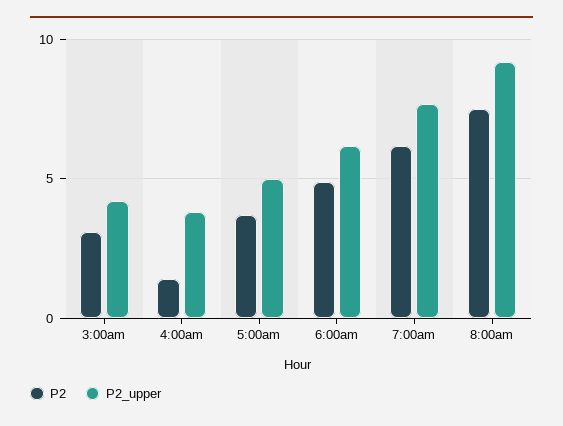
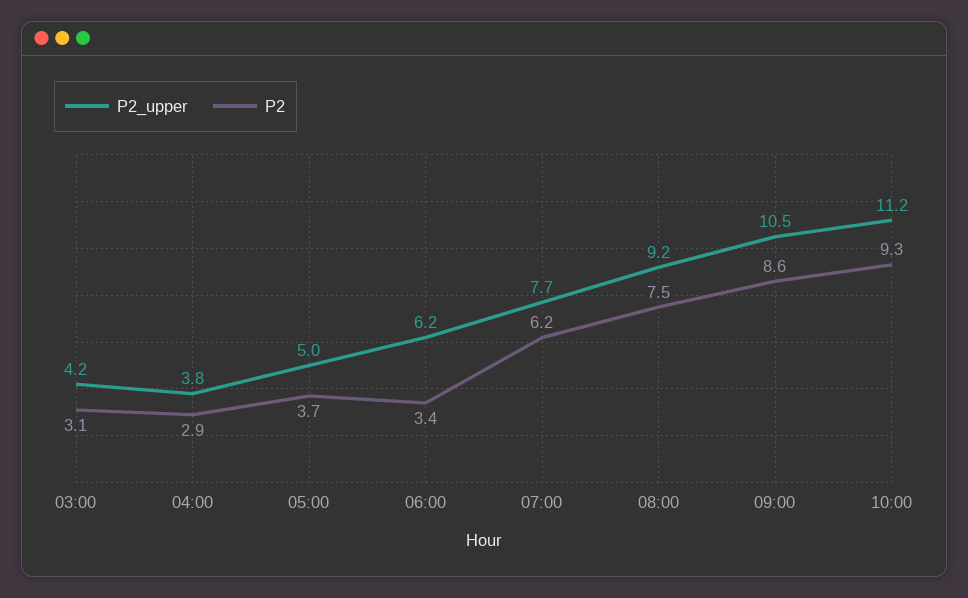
P2, 4:00am: 1.5 -> 2.9
P2, 6:00am: 5 -> 3.4
P2_upper, 09:00: none -> 10.5
P2, 09:00: none -> 8.6
P2_upper, 10:00: none -> 11.2
P2, 10:00: none -> 9.3

